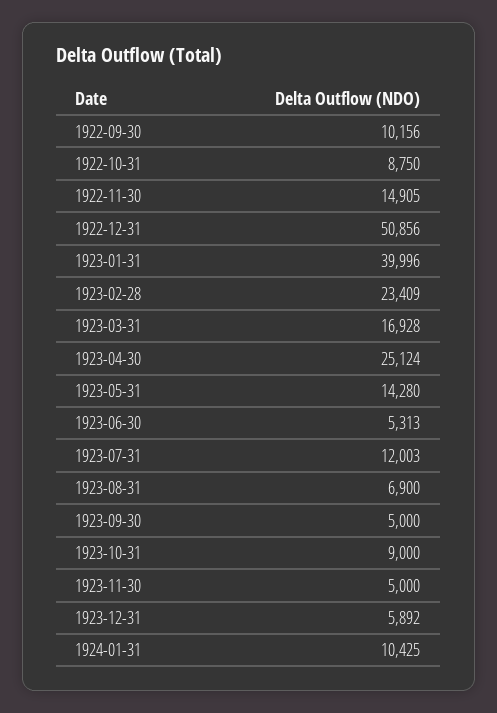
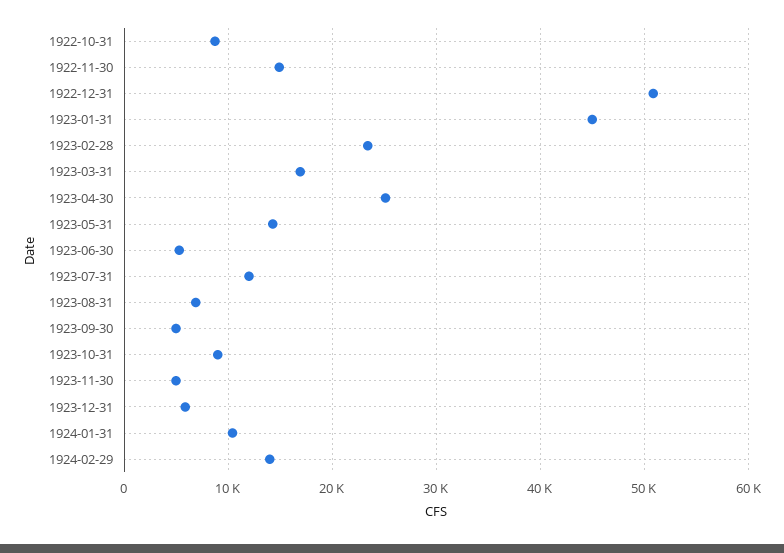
1922-09-30: 10156 -> none
1923-01-31: 39996 -> 45000
1924-02-29: none -> 14000

